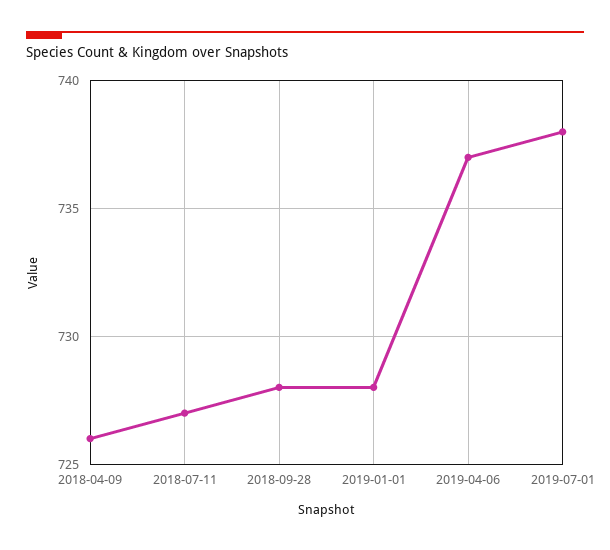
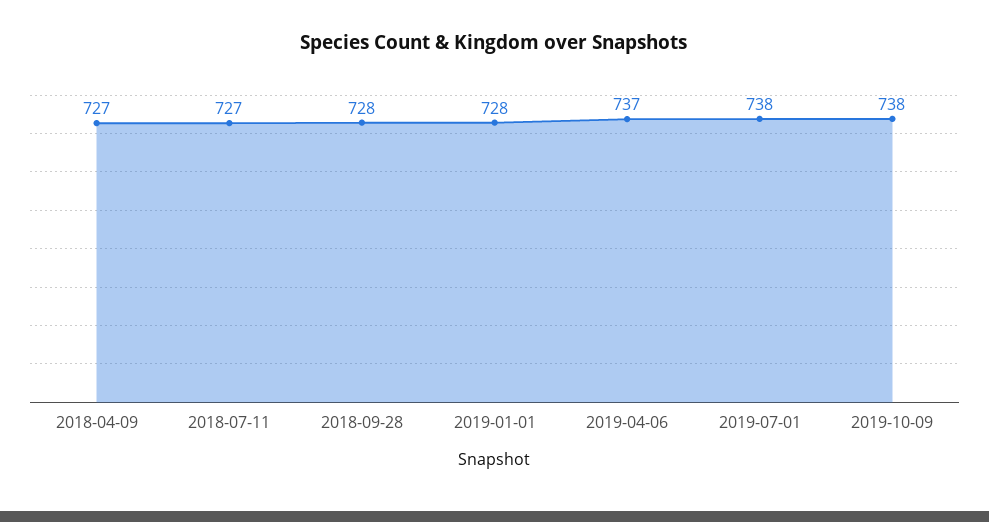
2018-04-09: 726 -> 727
2019-10-09: none -> 738

